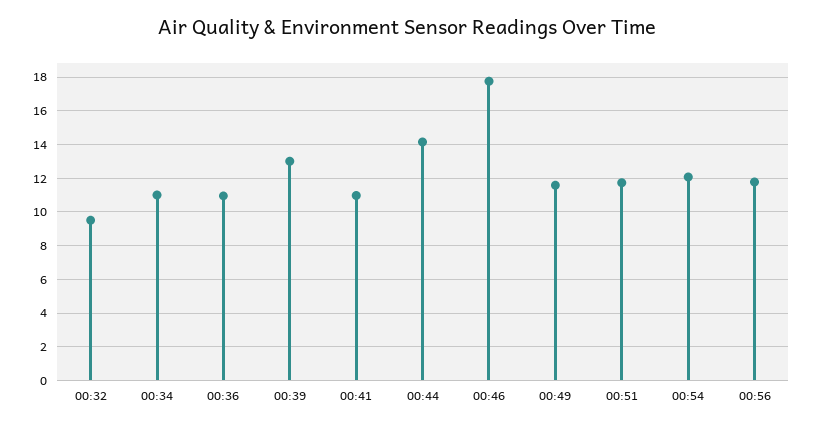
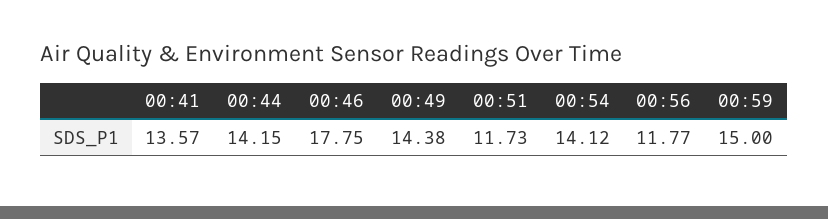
00:32: 9.5 -> none
00:34: 11 -> none
00:36: 11 -> none
00:39: 13 -> none
00:41: 11 -> 13.57
00:49: 11.5 -> 14.38
00:54: 12 -> 14.12
00:59: none -> 15

